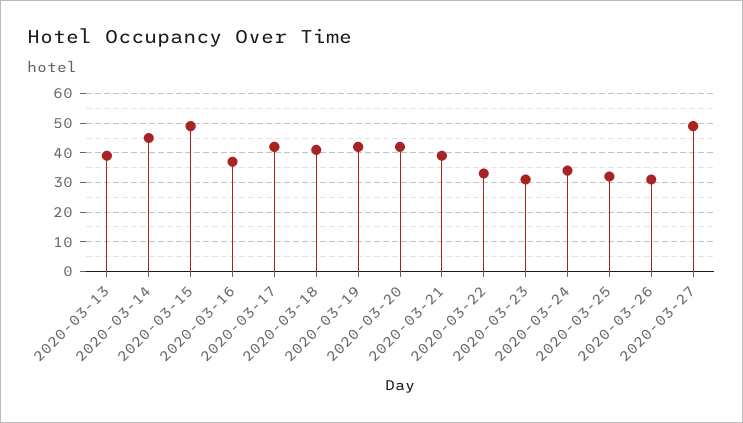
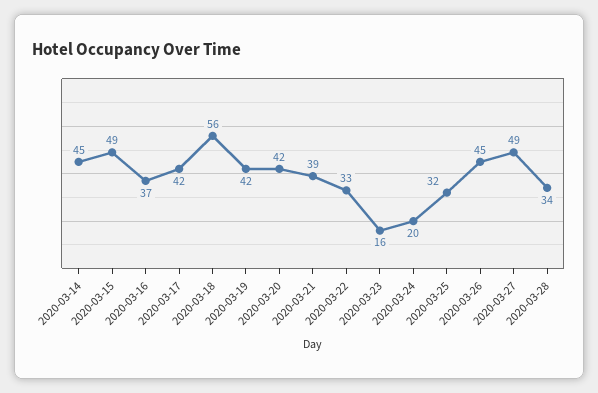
2020-03-13: 40 -> none
2020-03-18: 40 -> 56
2020-03-23: 30 -> 16
2020-03-24: 35 -> 20
2020-03-26: 30 -> 45
2020-03-28: none -> 34

